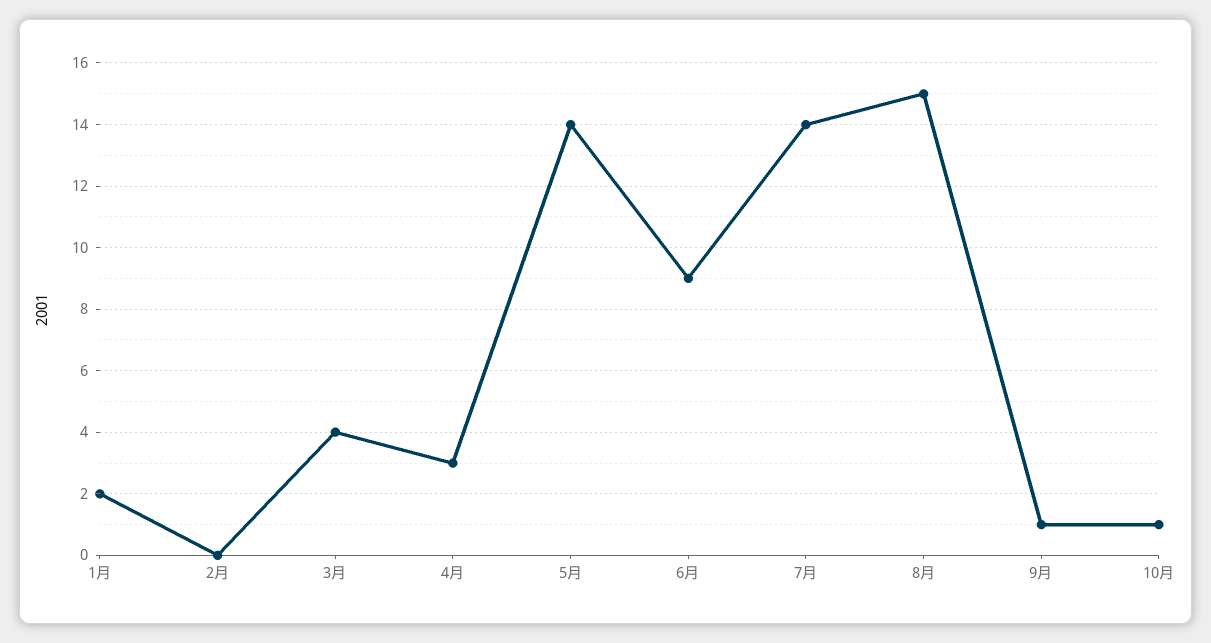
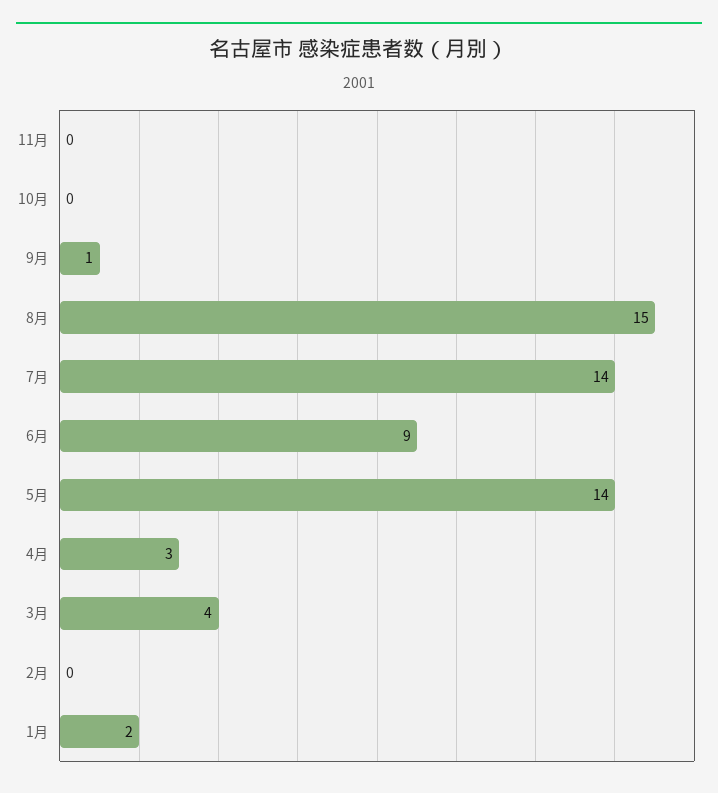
10月: 1 -> 0
11月: none -> 0

